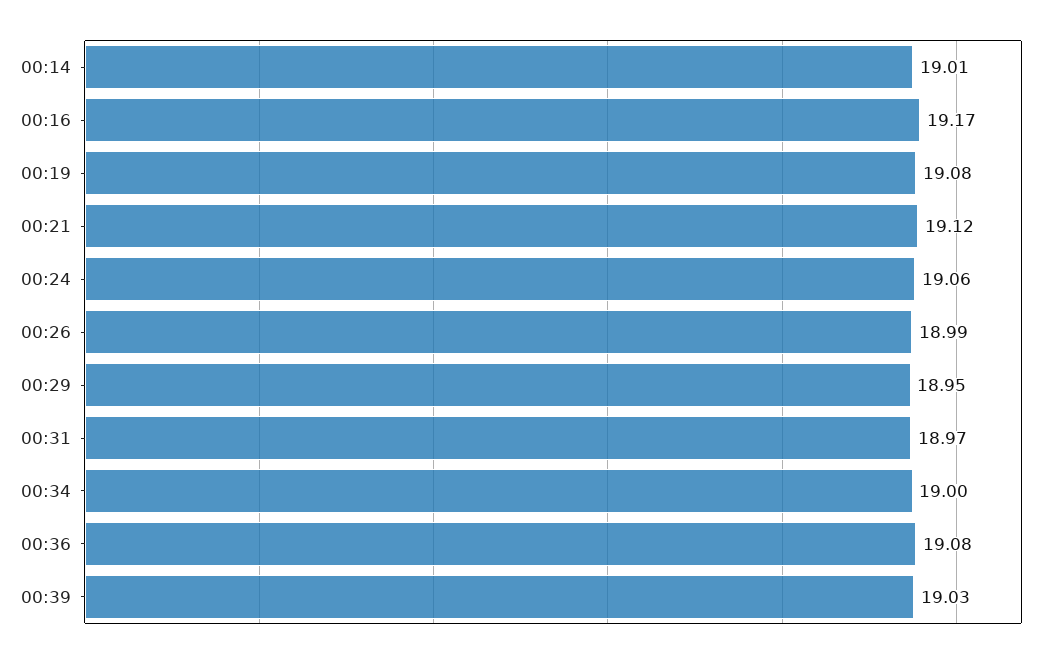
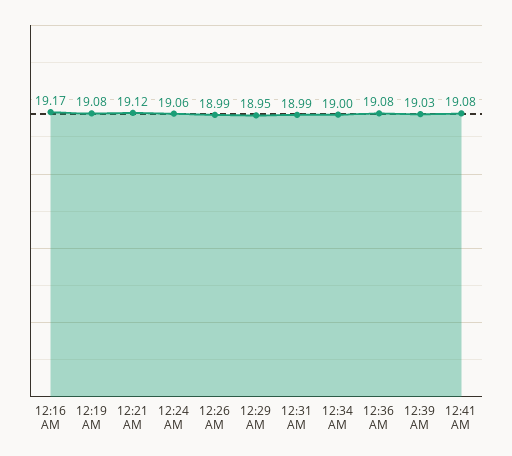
00:14: 19.01 -> none
00:31: 18.97 -> 18.99
12:41 AM: none -> 19.08

